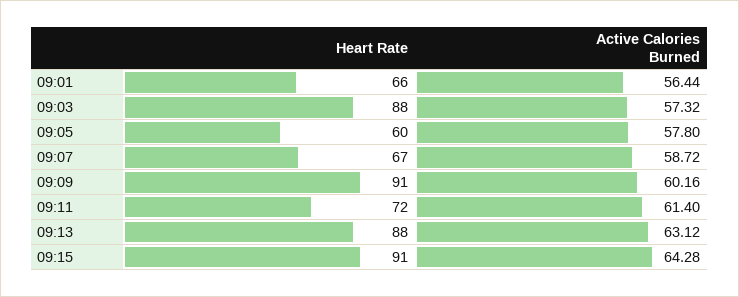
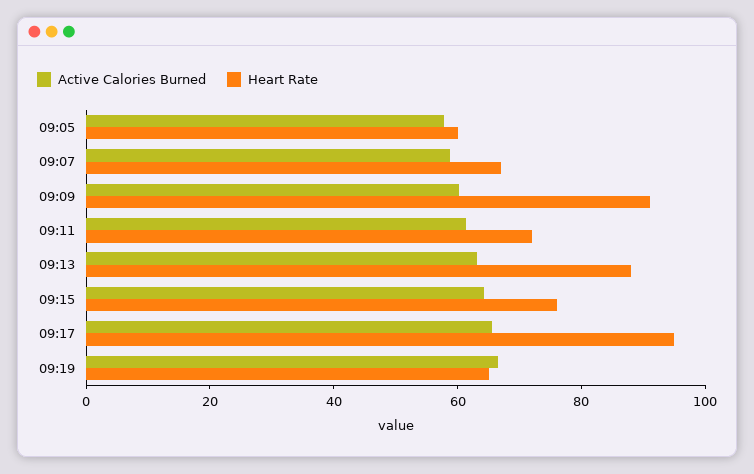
Heart Rate, 09:01: 66 -> none
Active Calories Burned, 09:01: 56.44 -> none
Heart Rate, 09:03: 88 -> none
Active Calories Burned, 09:03: 57.32 -> none
Heart Rate, 09:15: 91 -> 75
Active Calories Burned, 09:17: none -> 65
Heart Rate, 09:17: none -> 95
Active Calories Burned, 09:19: none -> 65
Heart Rate, 09:19: none -> 65

